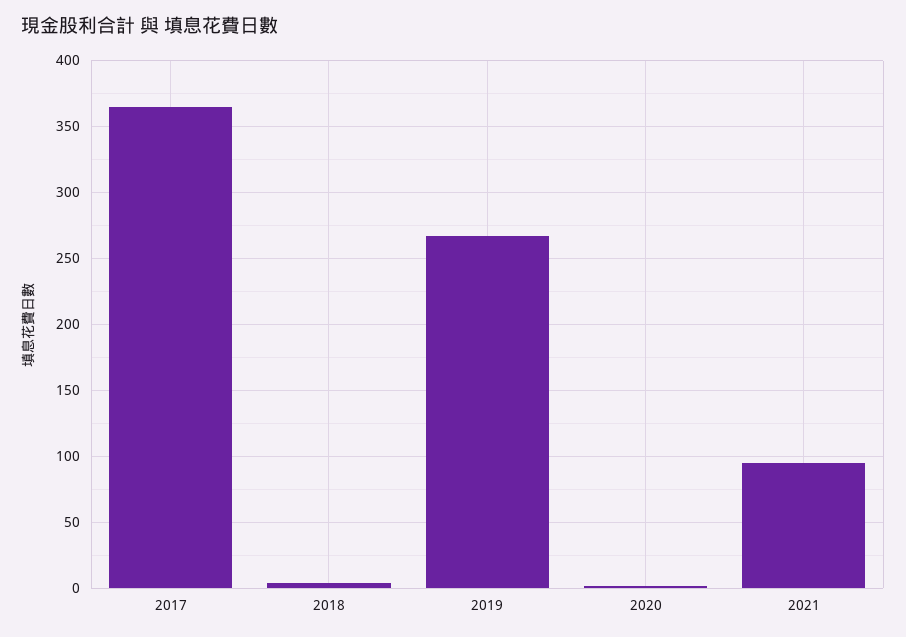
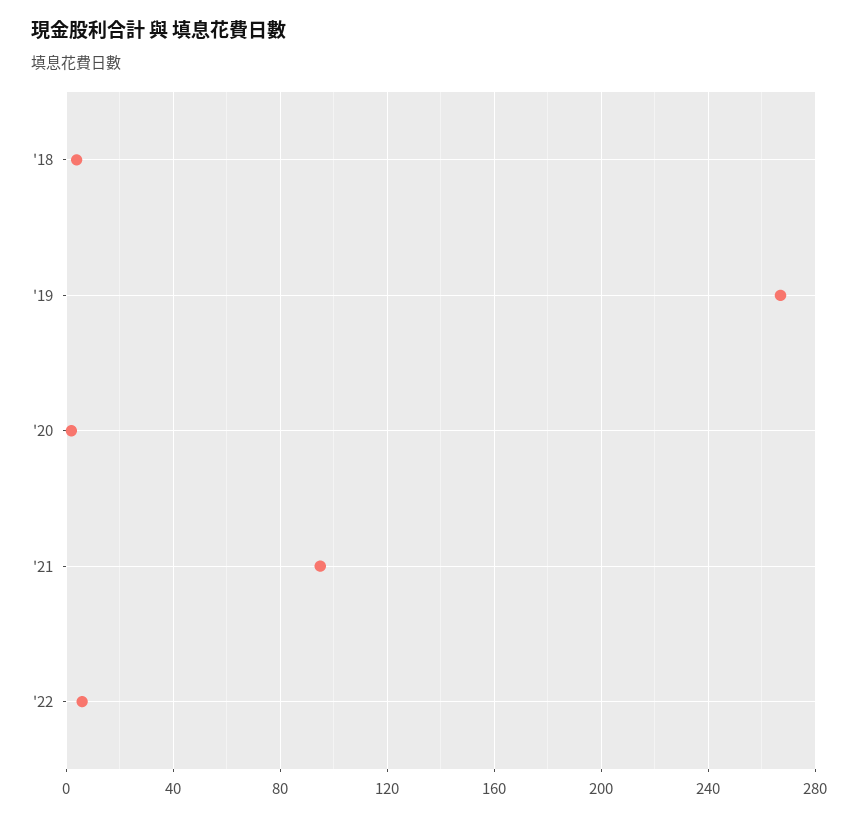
2017: 365 -> none
'22: none -> 5

